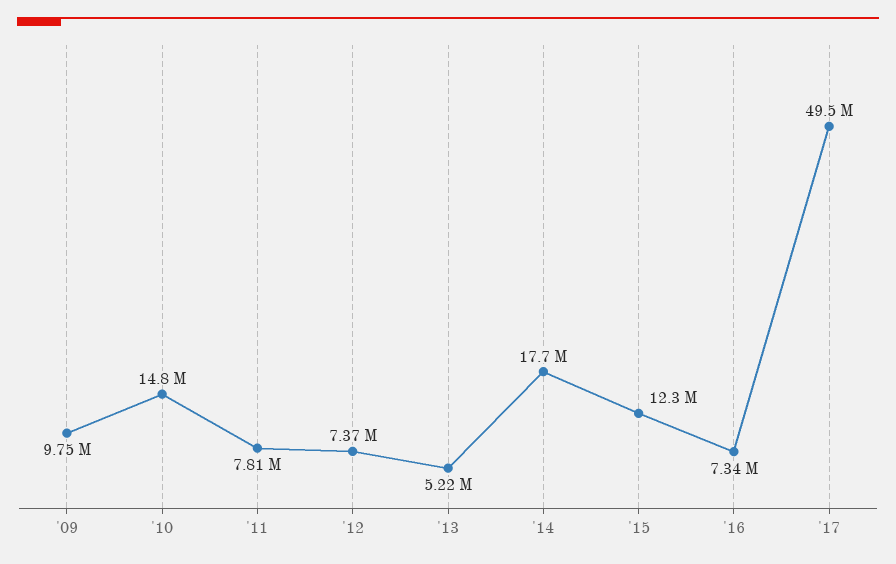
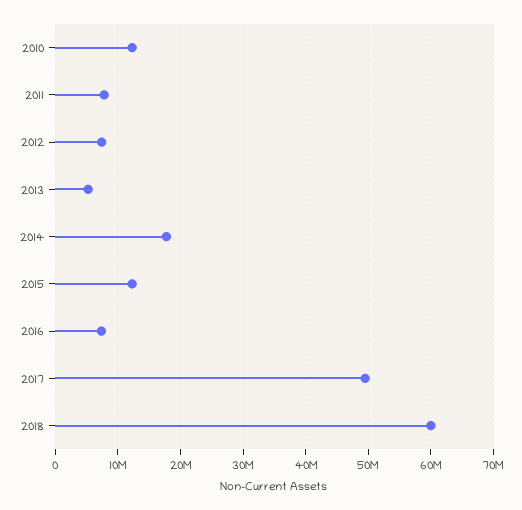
'09: 9750000 -> none
'10: 14800000 -> 12000000
2018: none -> 60000000

